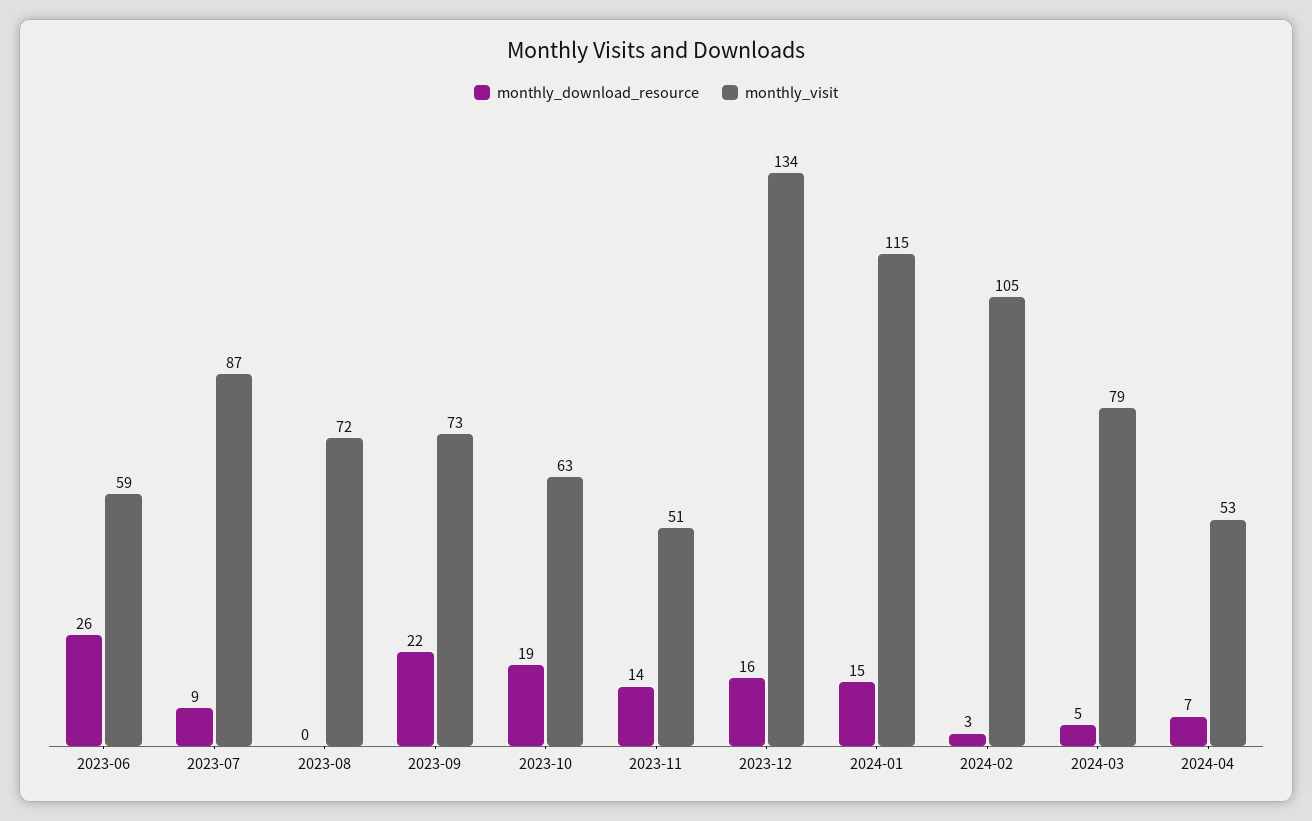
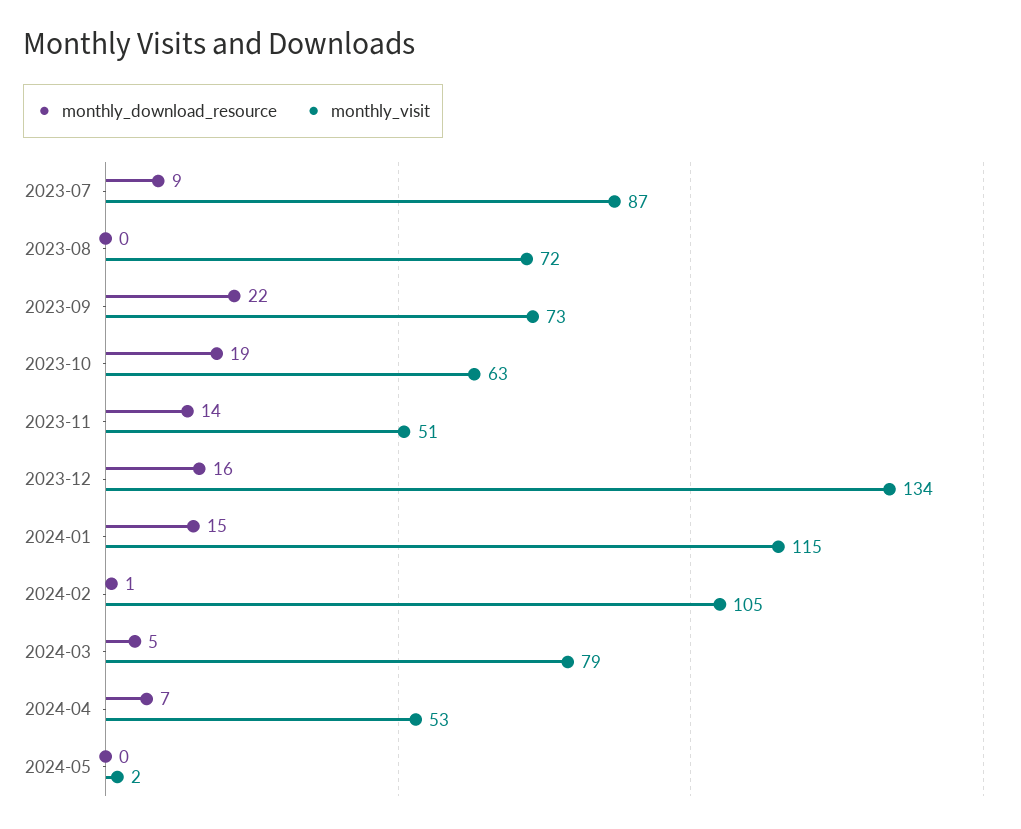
monthly_download_resource, 2023-06: 26 -> none
monthly_visit, 2023-06: 59 -> none
monthly_download_resource, 2024-02: 3 -> 1
monthly_download_resource, 2024-05: none -> 0
monthly_visit, 2024-05: none -> 2

